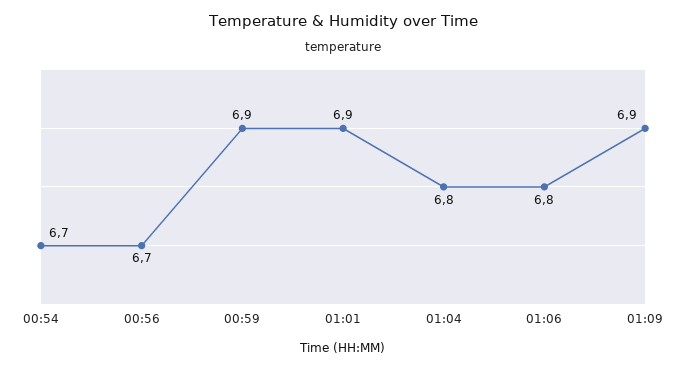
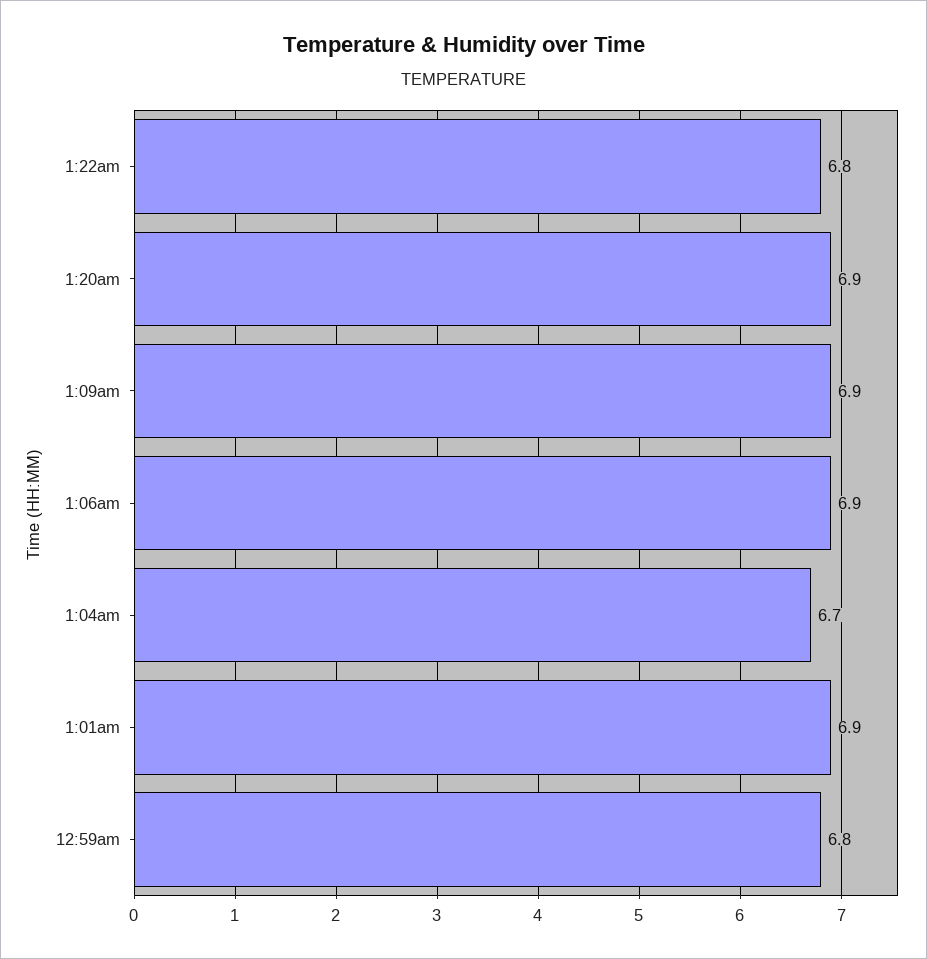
00:54: 6.7 -> none
00:56: 6.7 -> none
00:59: 6.9 -> 6.8
01:04: 6.8 -> 6.7
01:06: 6.8 -> 6.9
1:22am: none -> 6.8
1:20am: none -> 6.9

